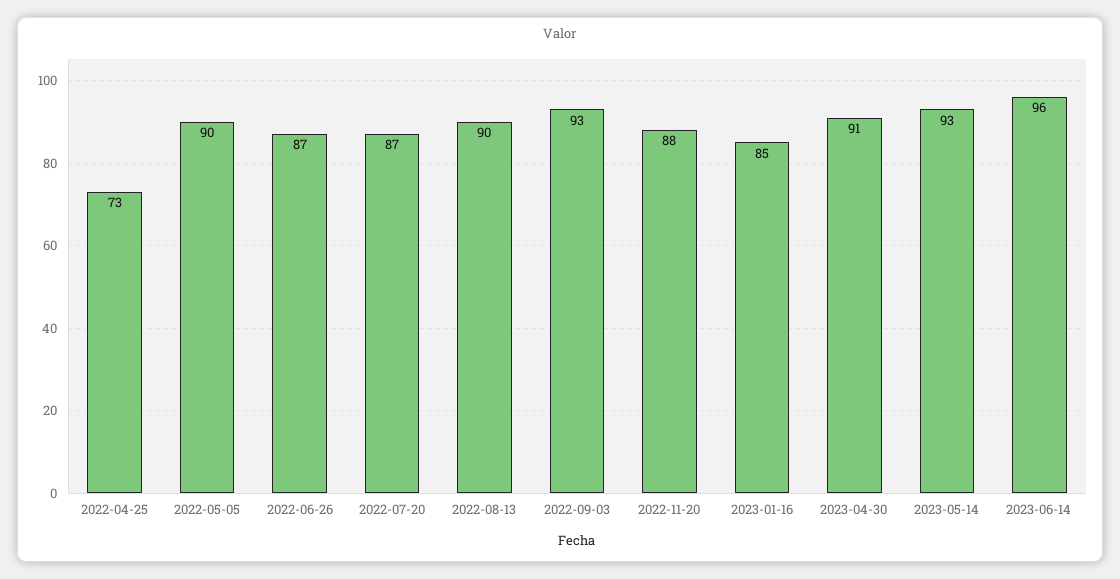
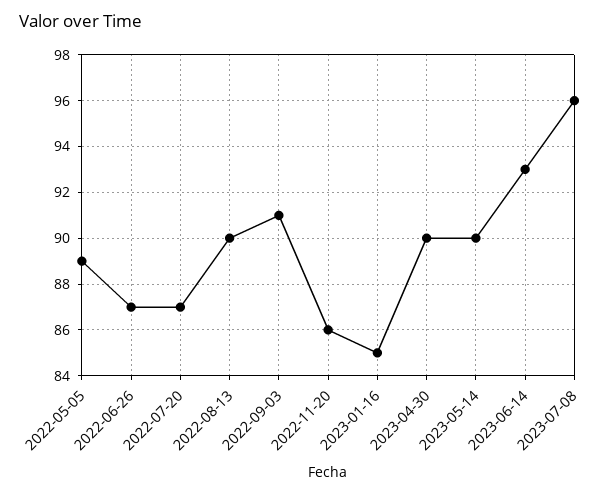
2022-04-25: 73 -> none
2022-05-05: 90 -> 89
2022-09-03: 93 -> 91
2022-11-20: 88 -> 86
2023-04-30: 91 -> 90
2023-05-14: 93 -> 90
2023-06-14: 96 -> 93
2023-07-08: none -> 96

